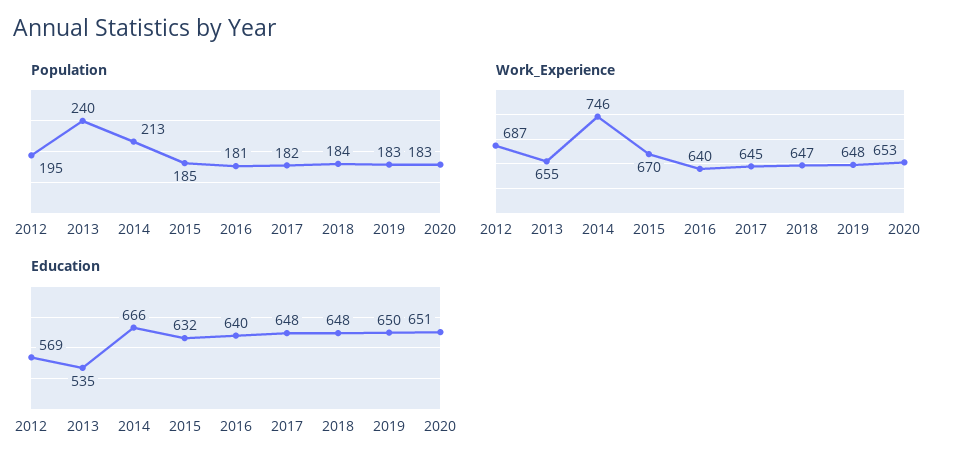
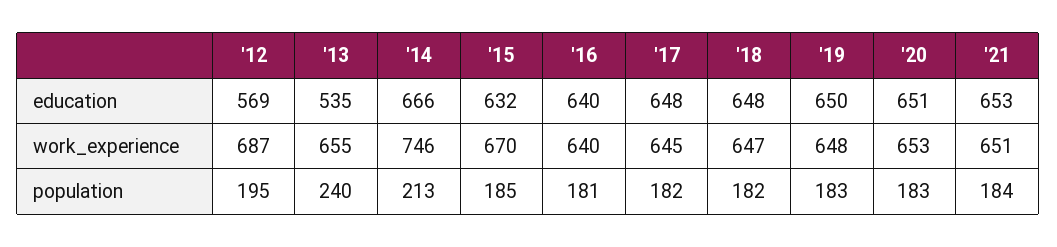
Population, 2018: 184 -> 182
Education, '21: none -> 653
Work_Experience, '21: none -> 651
Population, '21: none -> 184

